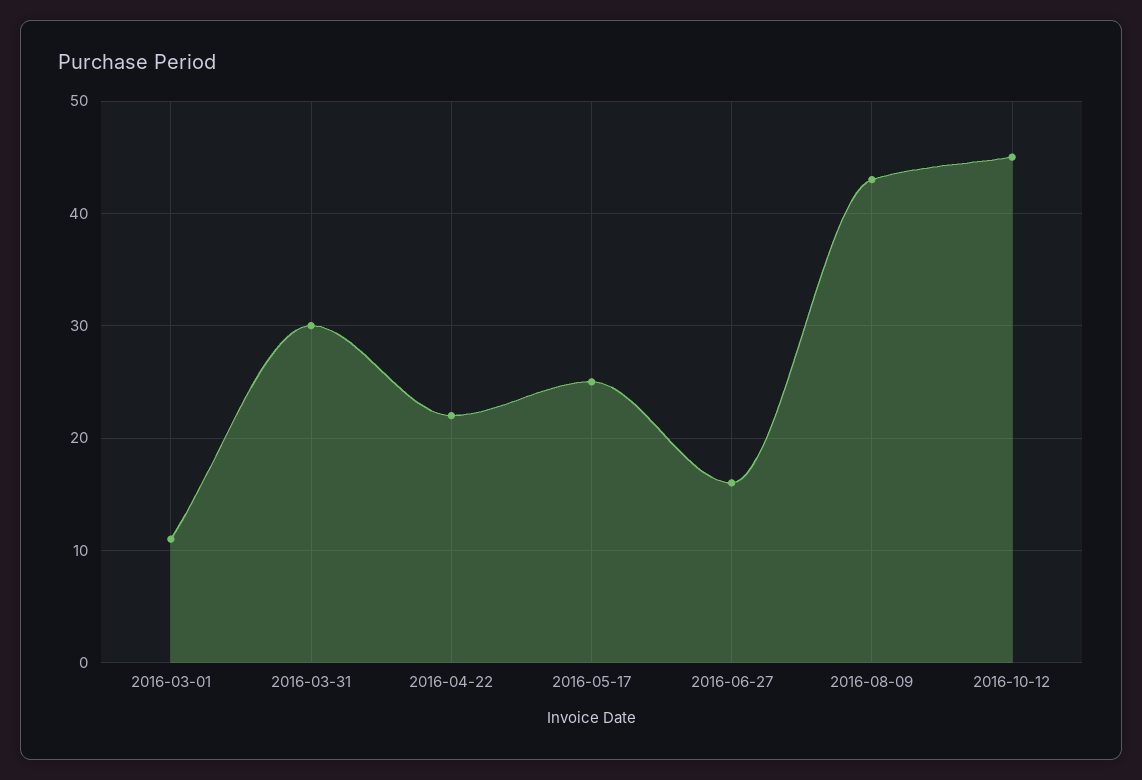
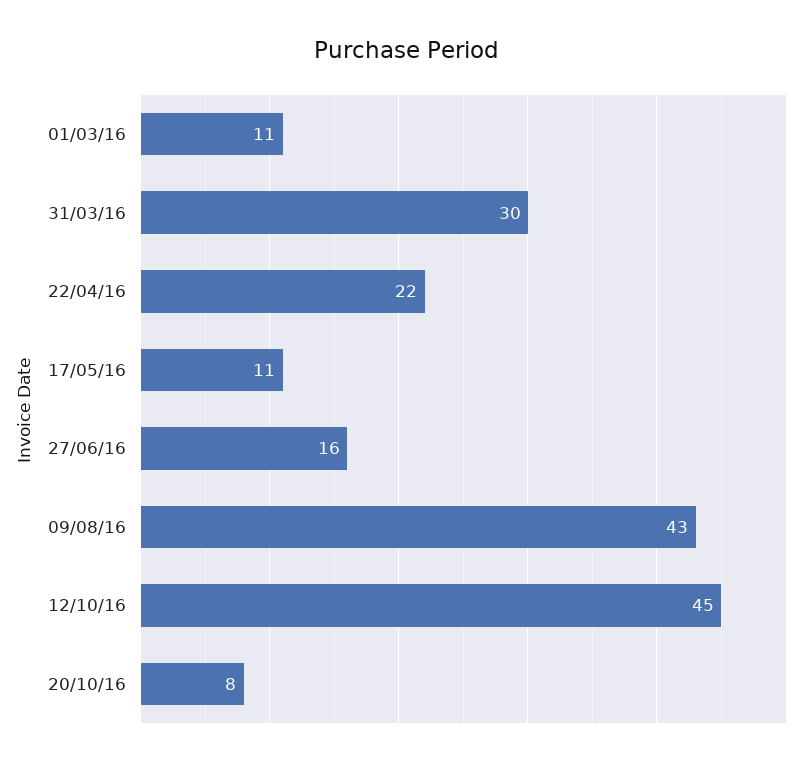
2016-05-17: 25 -> 11
20/10/16: none -> 8

